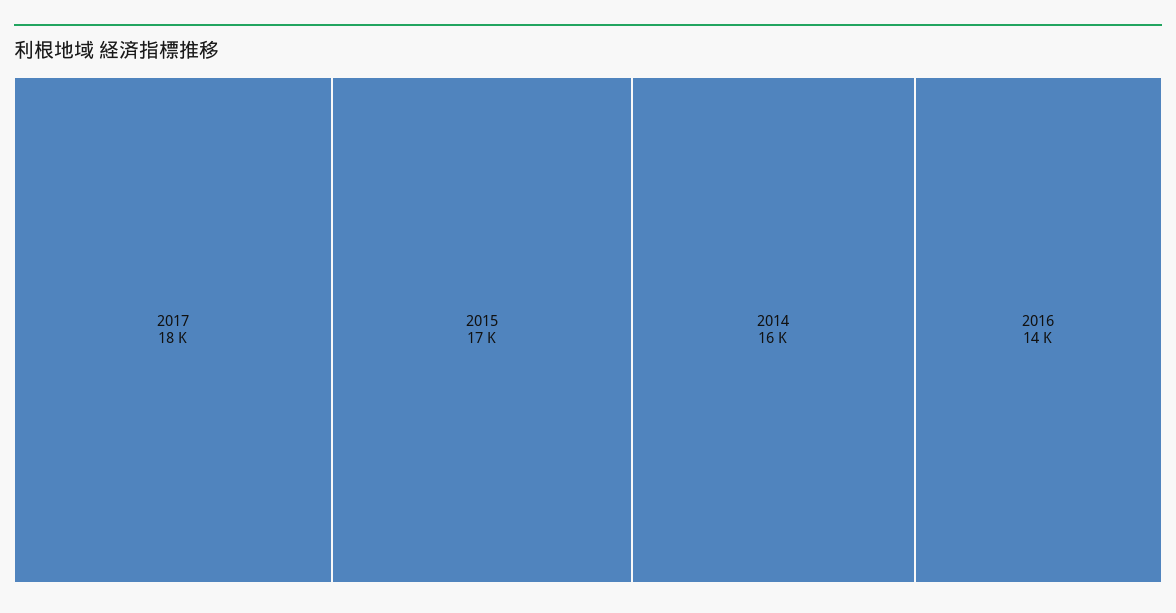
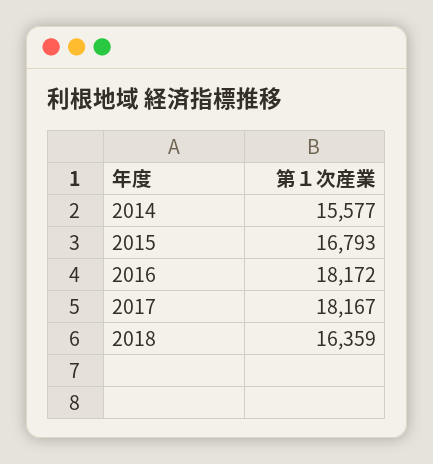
2016: 14000 -> 18172
2018: none -> 16359

